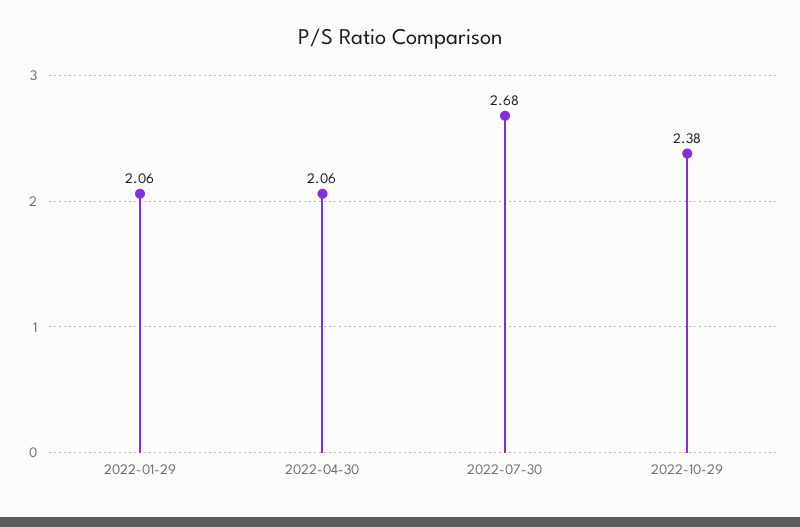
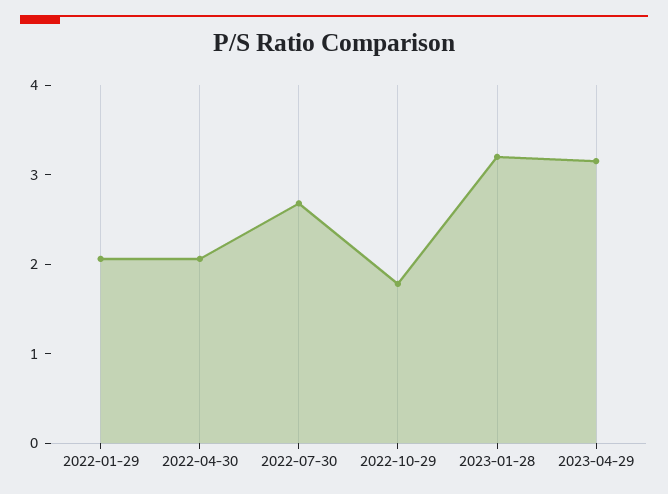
2022-10-29: 2.38 -> 1.8
2023-01-28: none -> 3.2
2023-04-29: none -> 3.2

